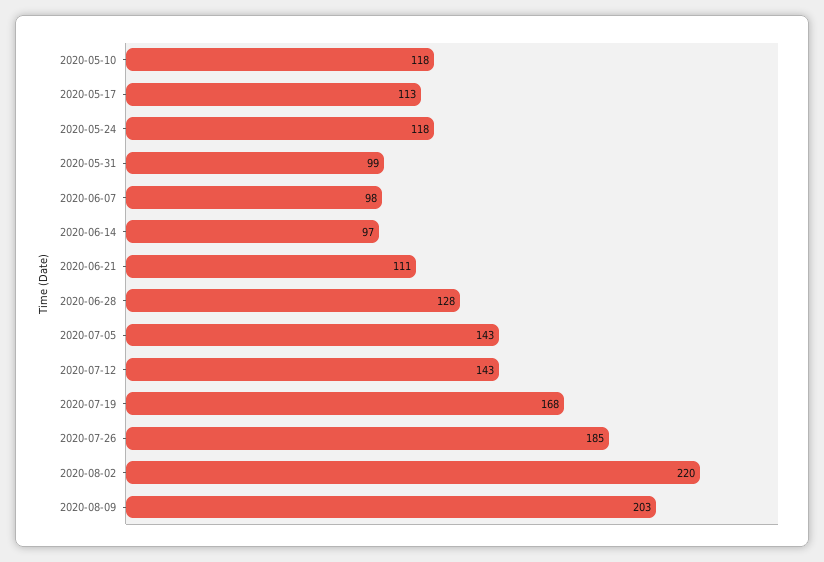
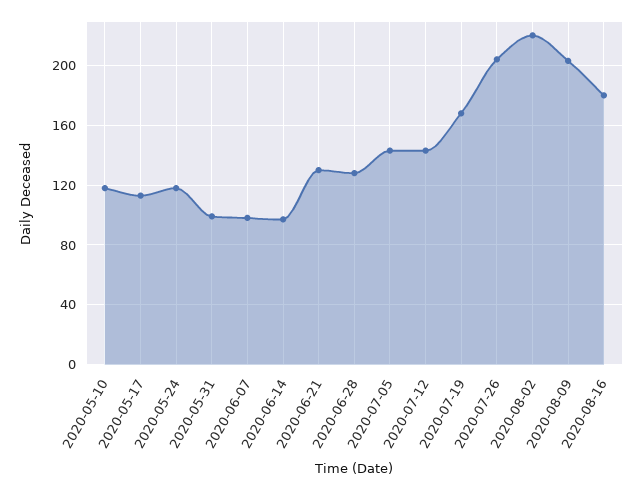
2020-06-21: 111 -> 130
2020-07-26: 185 -> 205
2020-08-16: none -> 180

